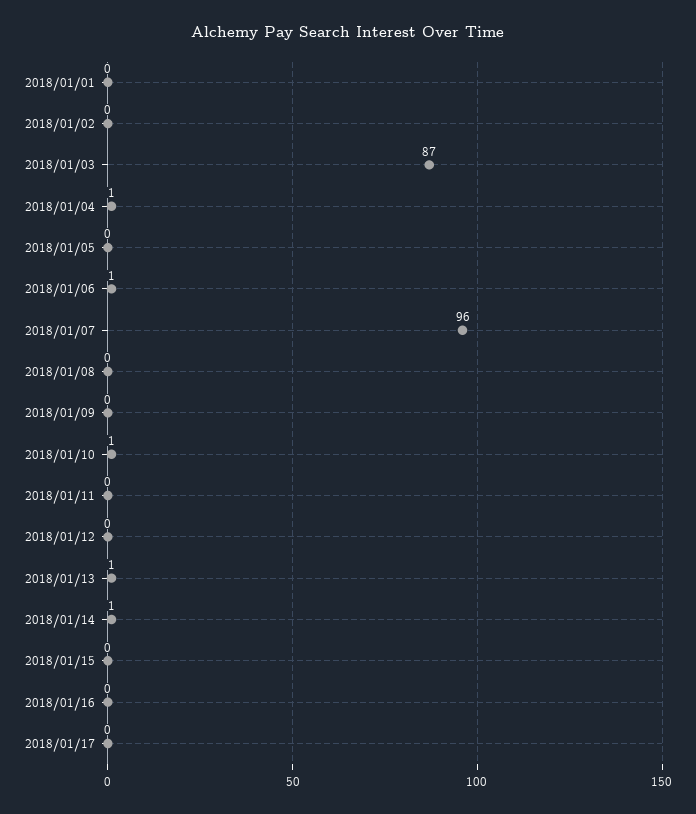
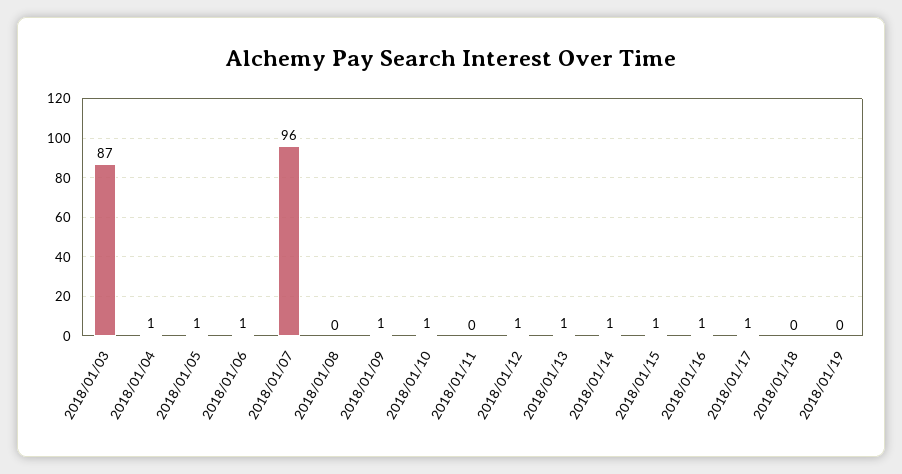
2018/01/01: 0 -> none
2018/01/02: 0 -> none
2018/01/05: 0 -> 1
2018/01/09: 0 -> 1
2018/01/12: 0 -> 1
2018/01/15: 0 -> 1
2018/01/16: 0 -> 1
2018/01/17: 0 -> 1
2018/01/18: none -> 0
2018/01/19: none -> 0

